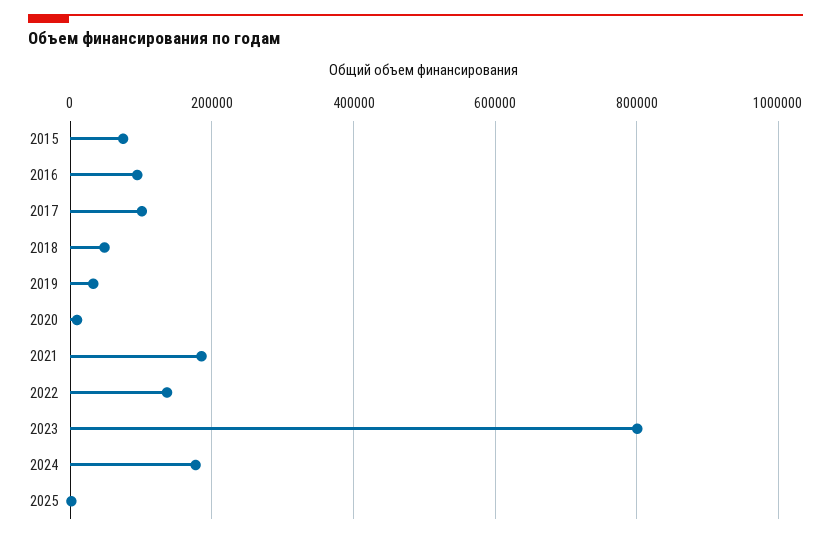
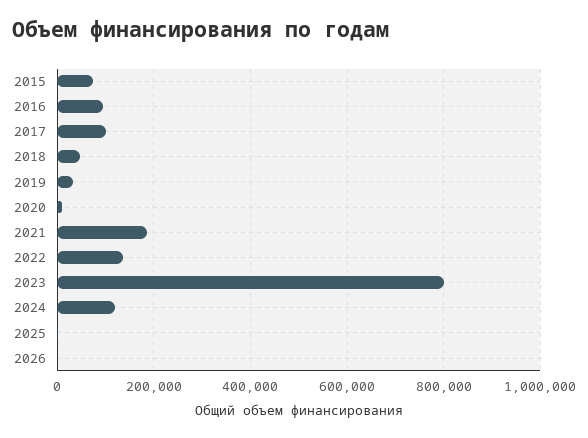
2024: 180000 -> 120000
2026: none -> 0

